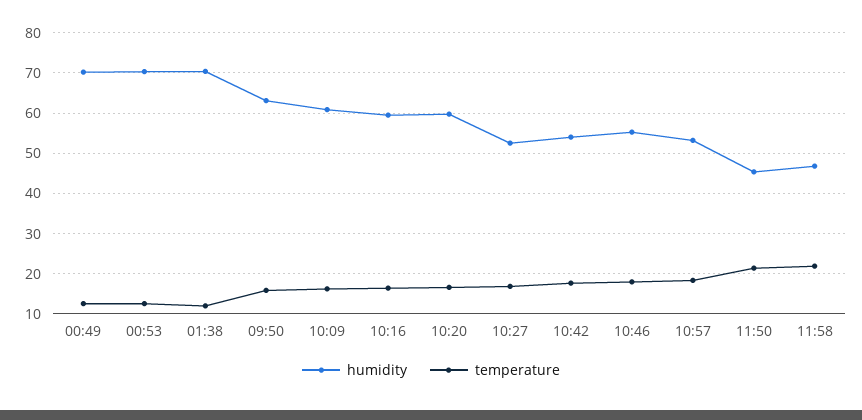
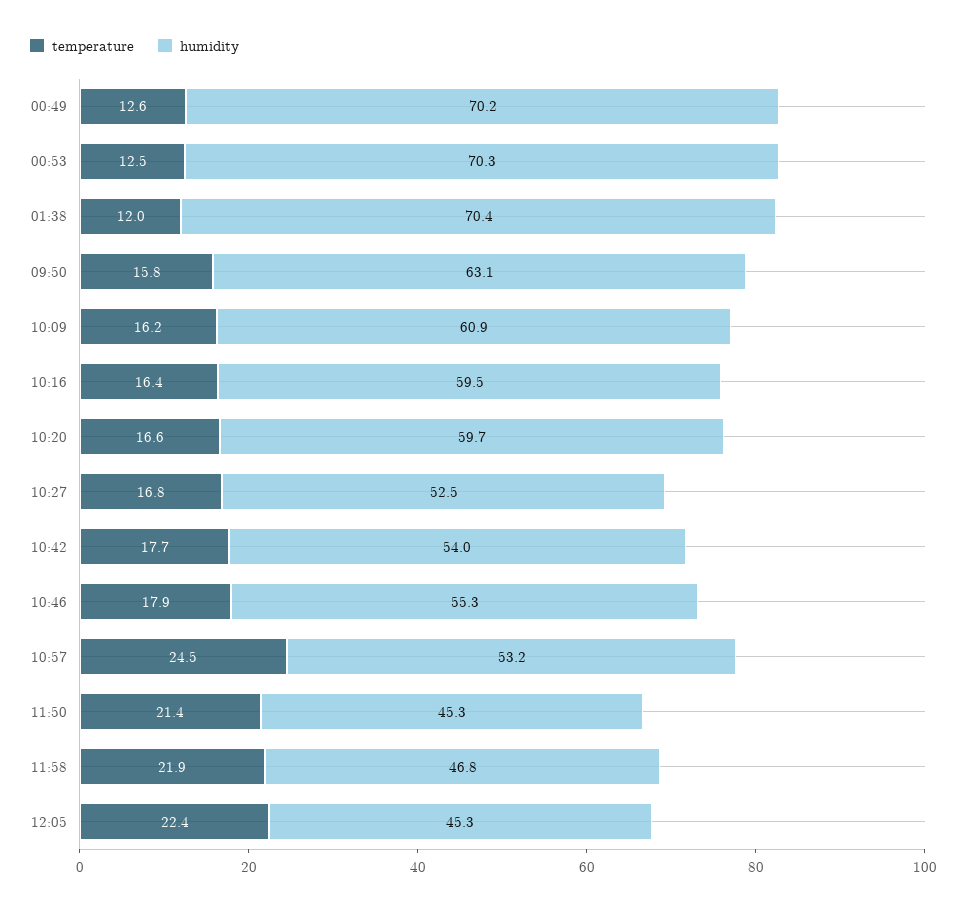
temperature, 10:57: 18 -> 24.5
temperature, 12:05: none -> 22.4
humidity, 12:05: none -> 45.3

